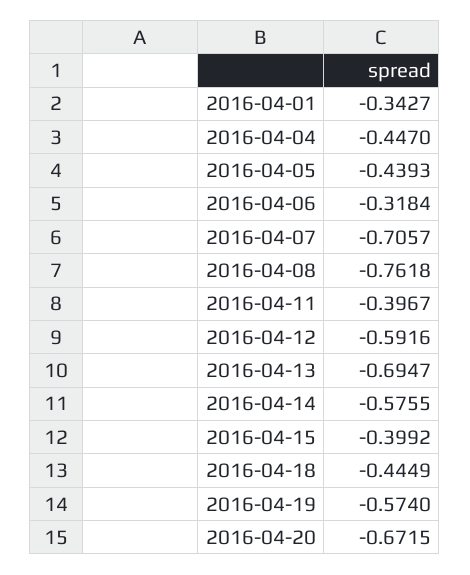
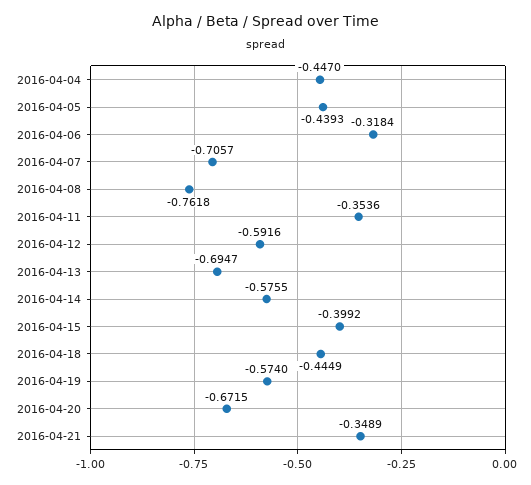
2016-04-01: -0.3427 -> none
2016-04-11: -0.3967 -> -0.3536
2016-04-21: none -> -0.3489

